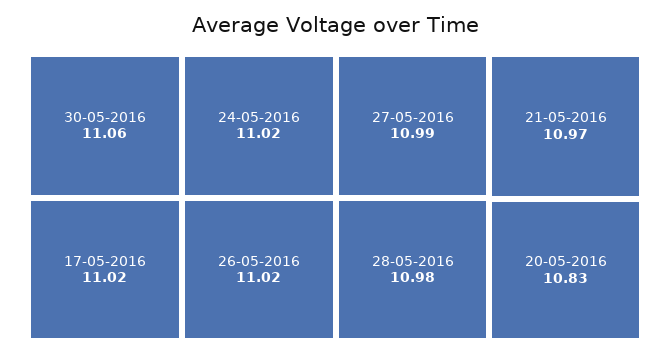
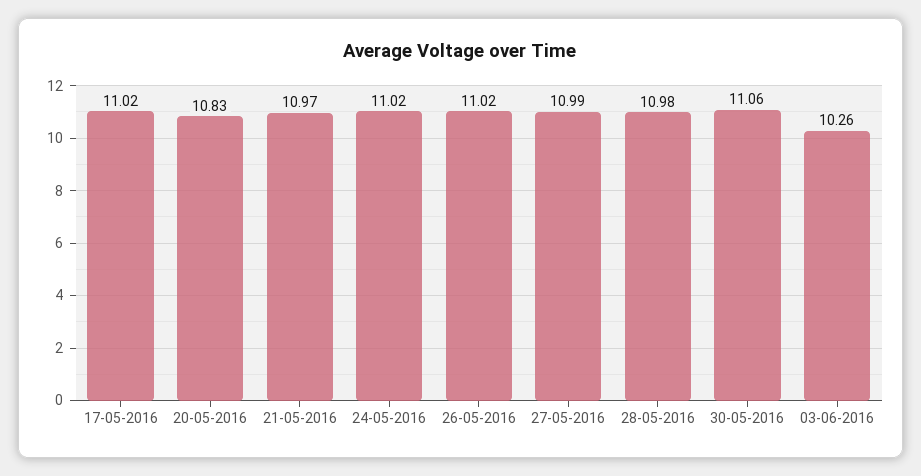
03-06-2016: none -> 10.26

